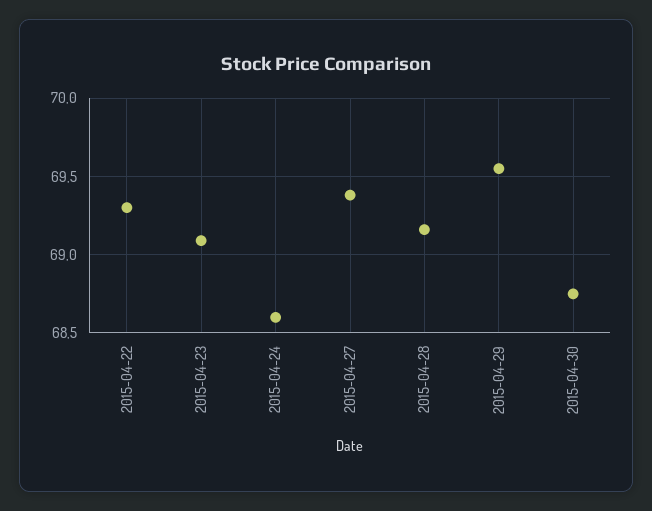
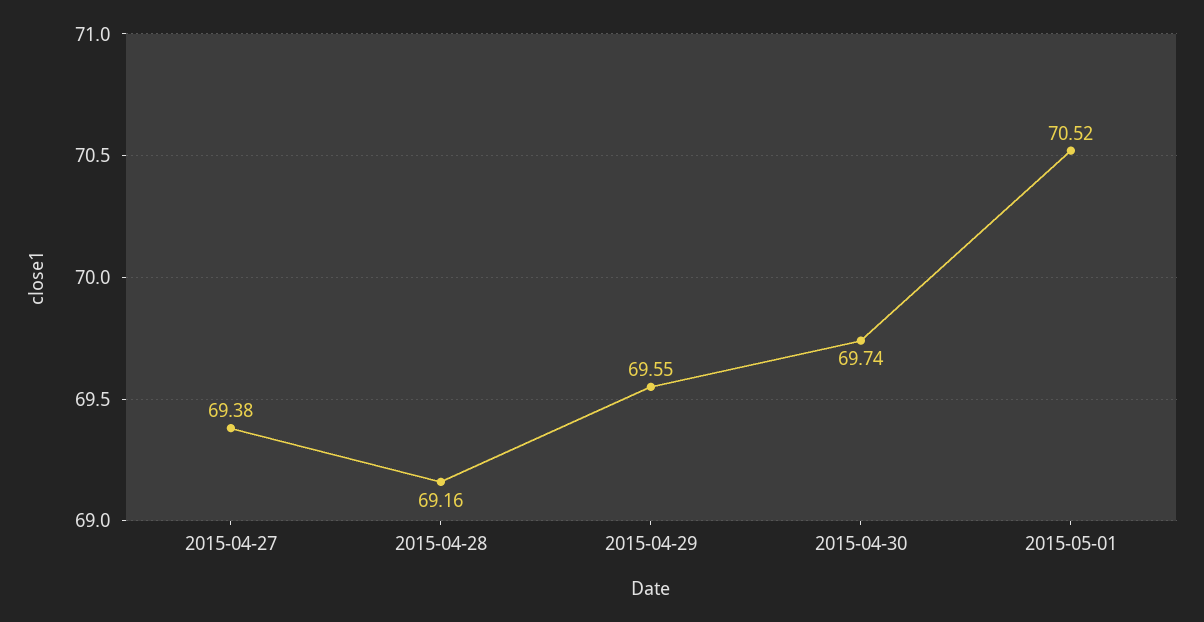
2015-04-22: 69.3 -> none
2015-04-23: 69.1 -> none
2015-04-24: 68.6 -> none
2015-04-30: 68.75 -> 69.74
2015-05-01: none -> 70.52

